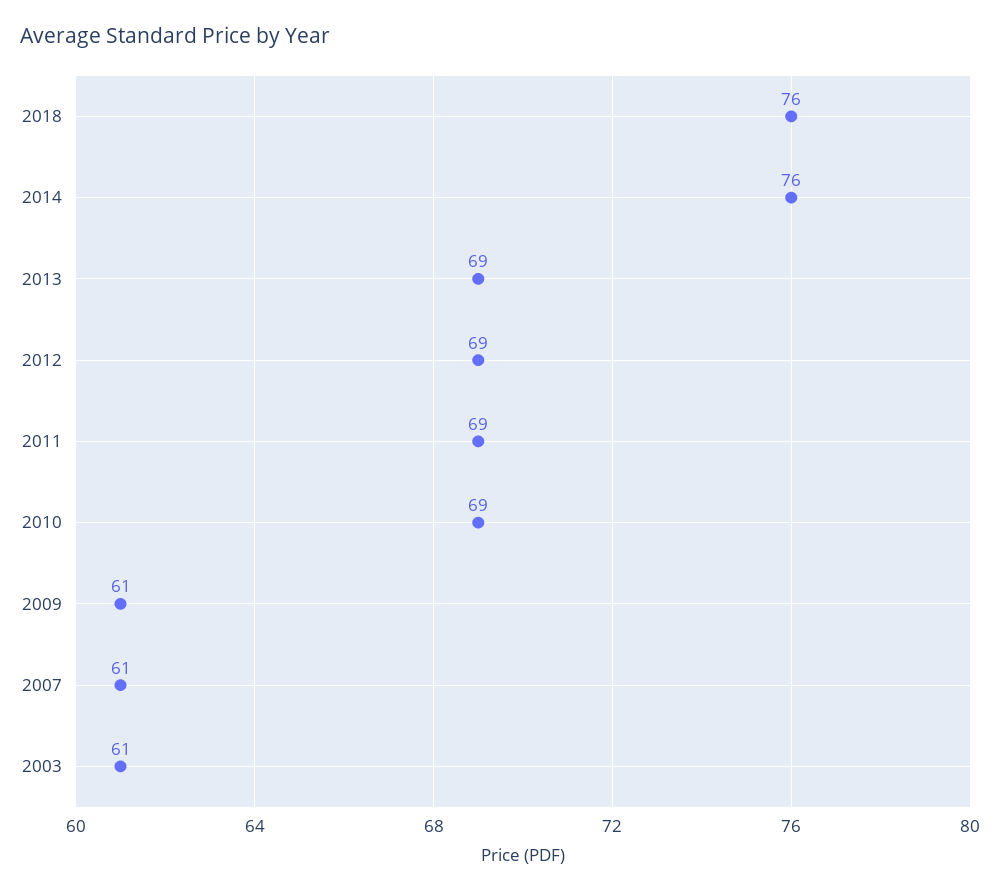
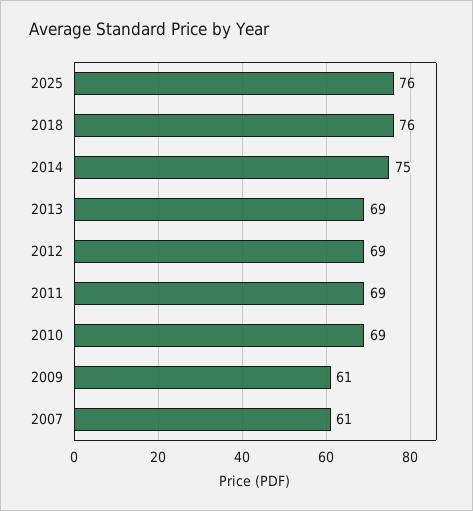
2014: 76 -> 75
2003: 61 -> none
2025: none -> 76

